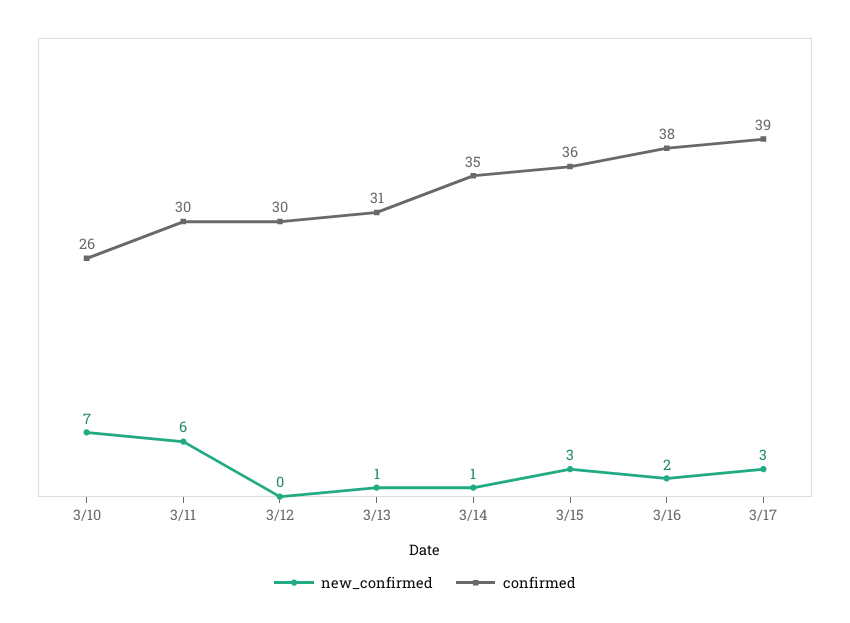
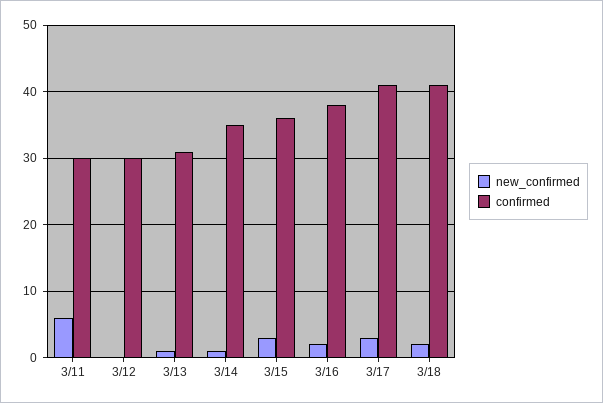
new_confirmed, 3/10: 7 -> none
confirmed, 3/10: 26 -> none
confirmed, 3/17: 39 -> 41
new_confirmed, 3/18: none -> 2
confirmed, 3/18: none -> 41

